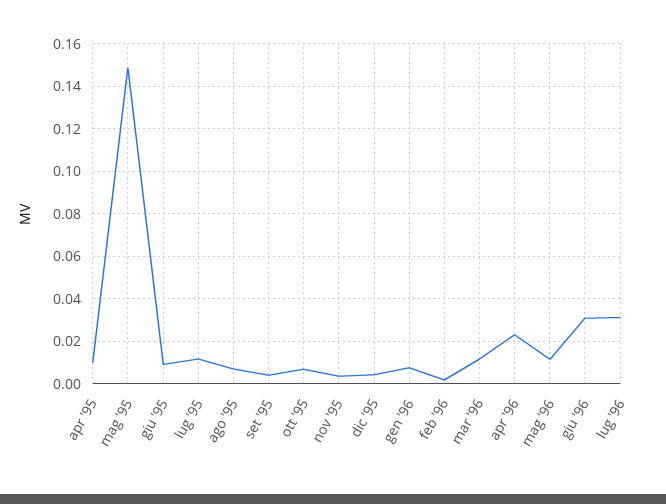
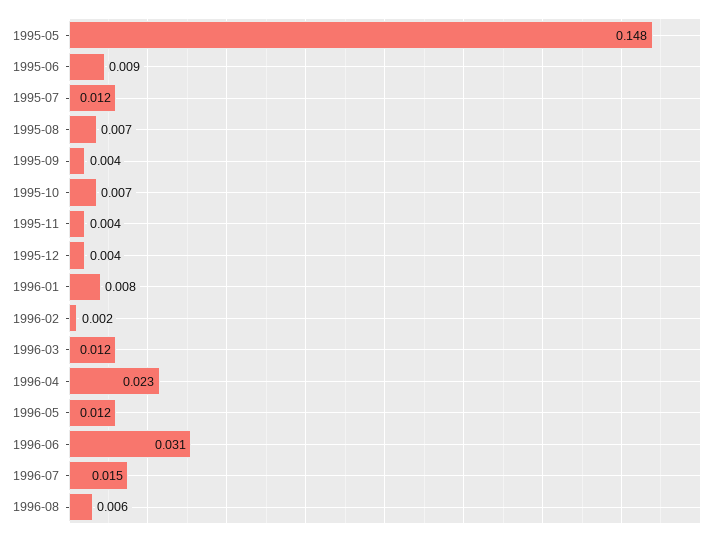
apr '95: 0.01 -> none
lug '96: 0.03 -> 0.015
1996-08: none -> 0.006

